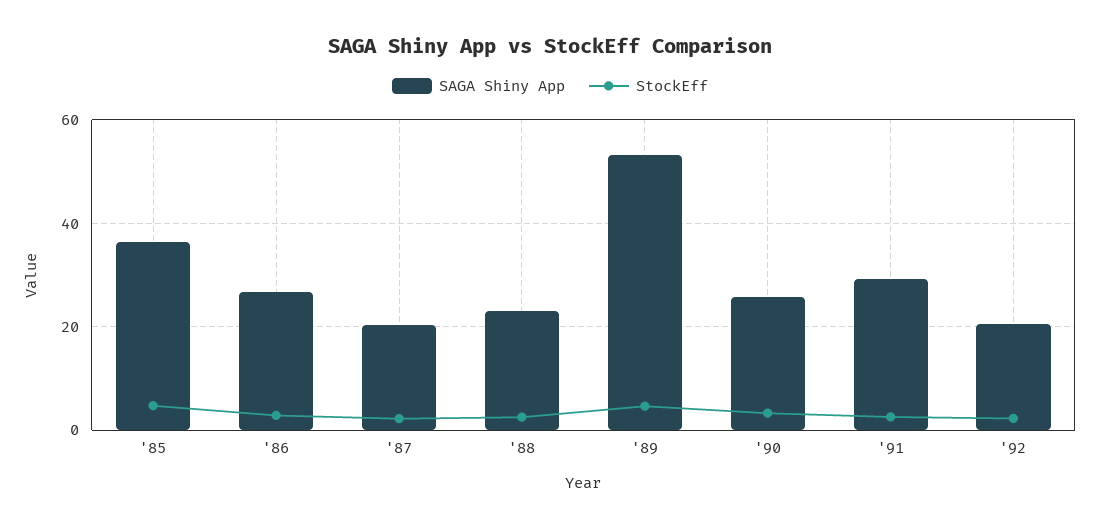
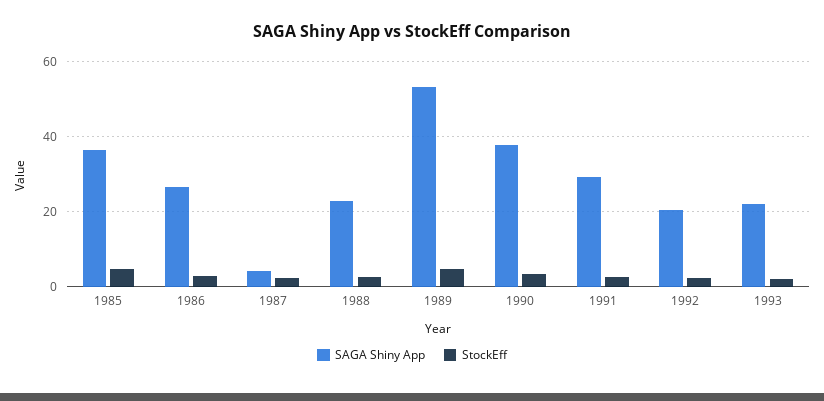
SAGA Shiny App, '87: 20 -> 4
SAGA Shiny App, '90: 26 -> 38
SAGA Shiny App, 1993: none -> 22
StockEff, 1993: none -> 2

